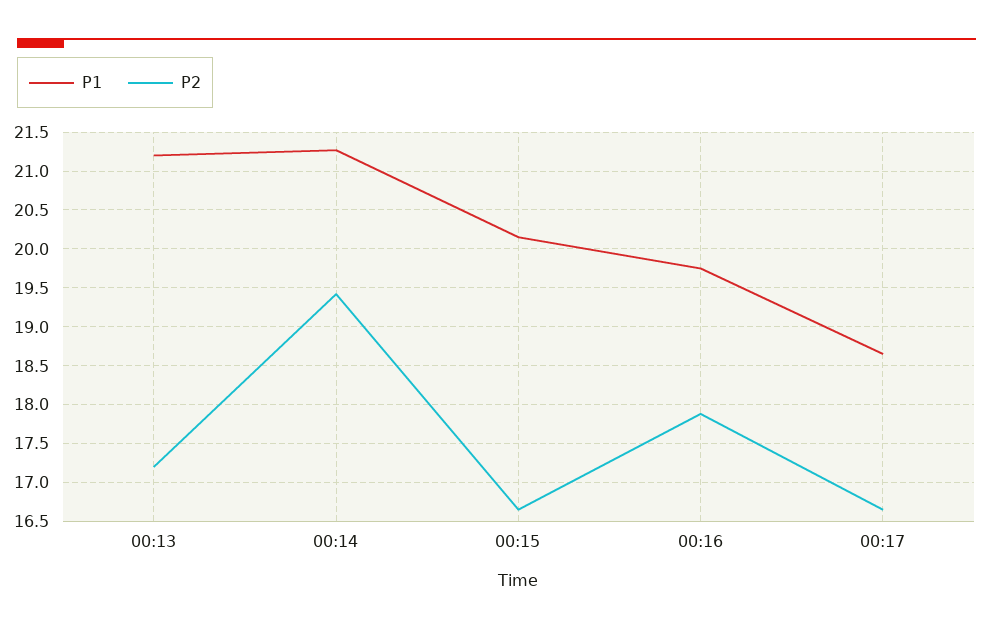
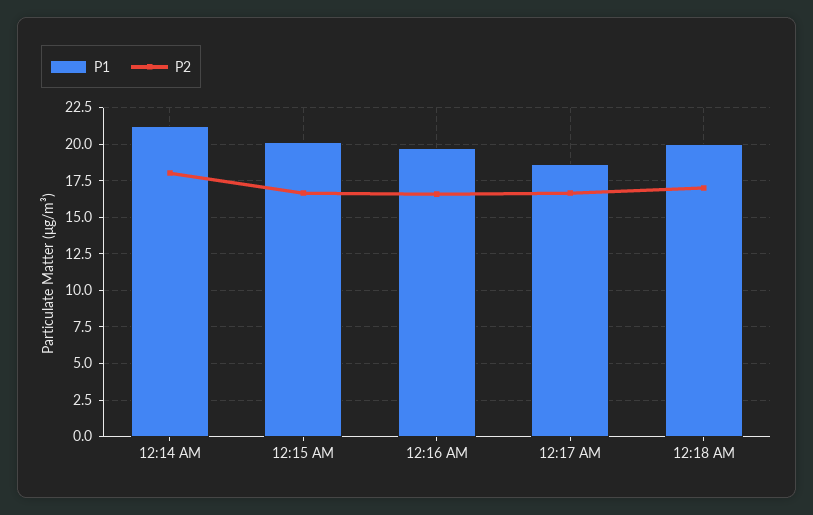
P1, 00:13: 21.2 -> none
P2, 00:13: 17.2 -> none
P2, 00:14: 19.4 -> 18
P2, 00:16: 17.9 -> 16.5
P1, 12:18 AM: none -> 20
P2, 12:18 AM: none -> 17

